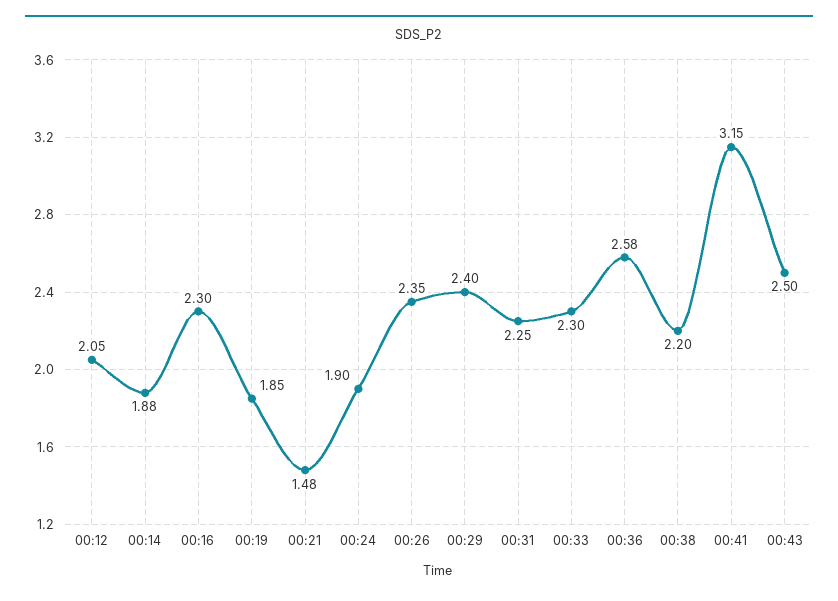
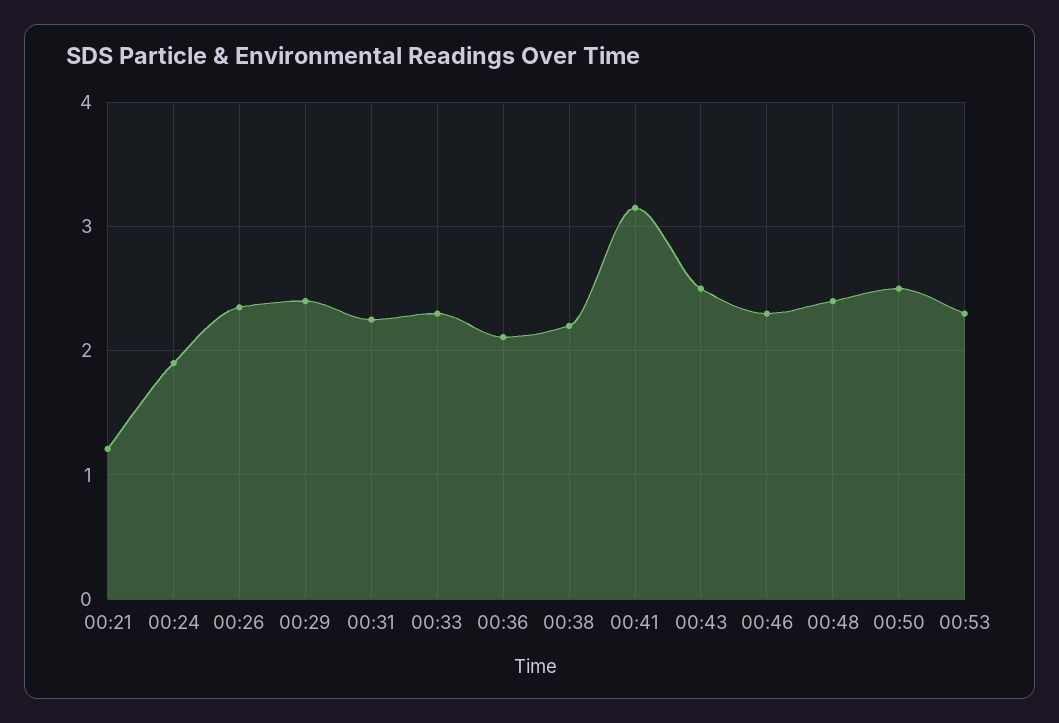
00:12: 2.05 -> none
00:14: 1.88 -> none
00:16: 2.3 -> none
00:19: 1.85 -> none
00:21: 1.48 -> 1.2
00:36: 2.58 -> 2.1
00:46: none -> 2.3
00:48: none -> 2.4
00:50: none -> 2.5
00:53: none -> 2.3

